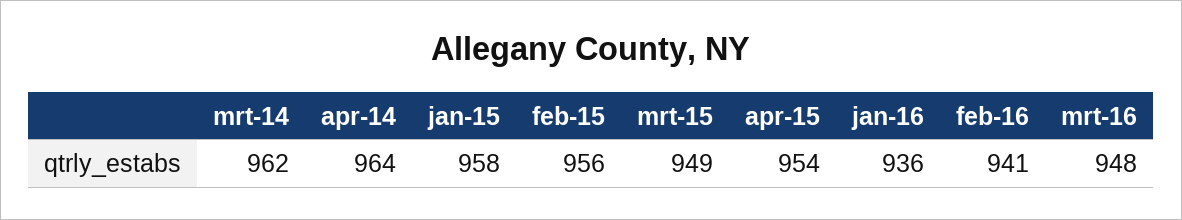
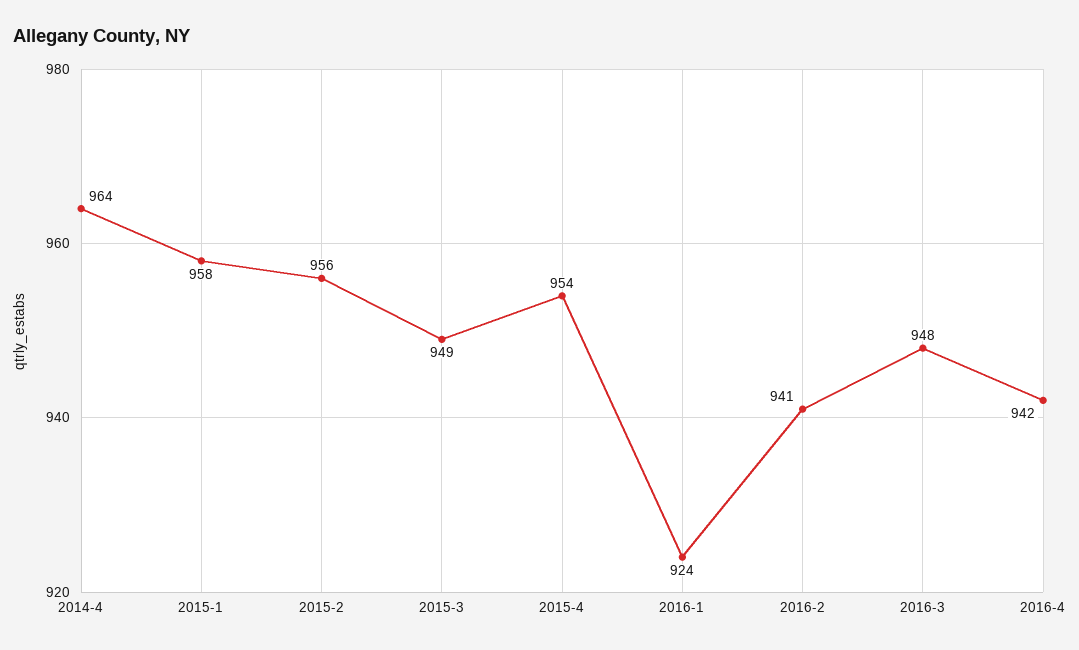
mrt-14: 962 -> none
jan-16: 936 -> 924
2016-4: none -> 942

